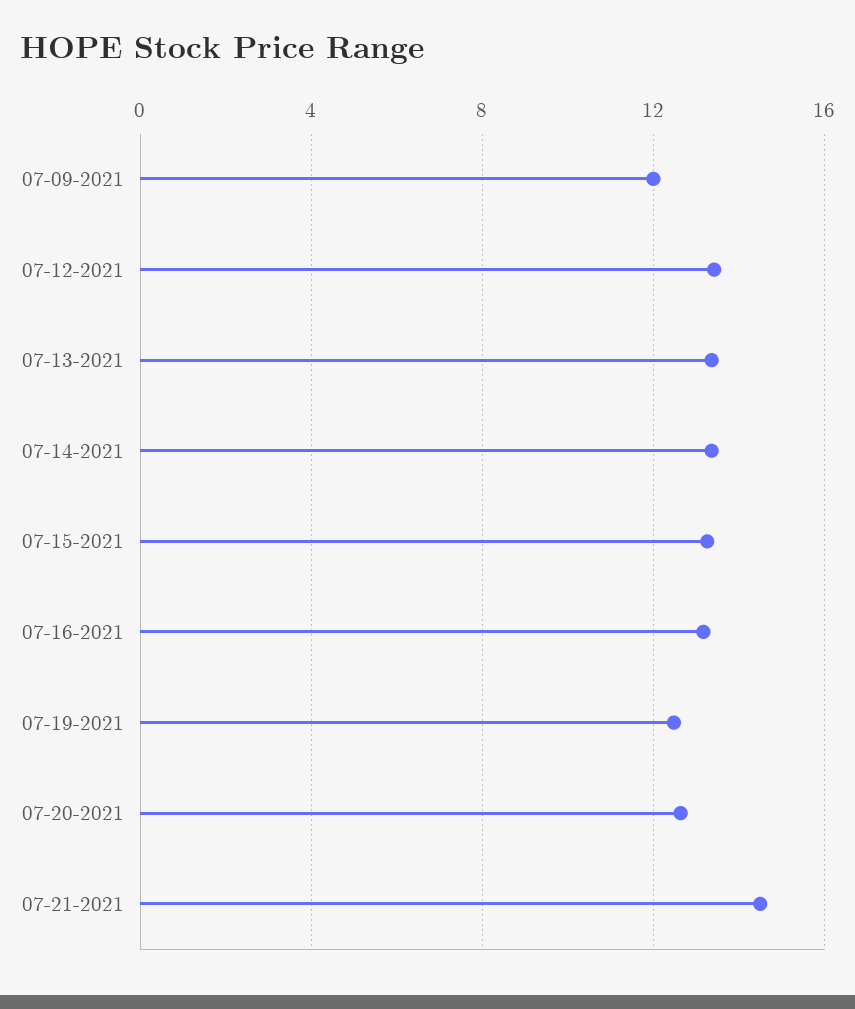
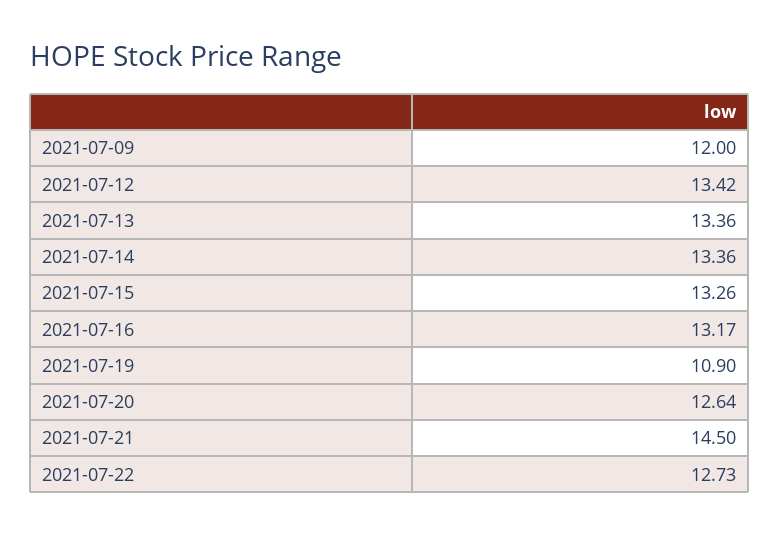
07-19-2021: 12.5 -> 10.9
2021-07-22: none -> 12.73

